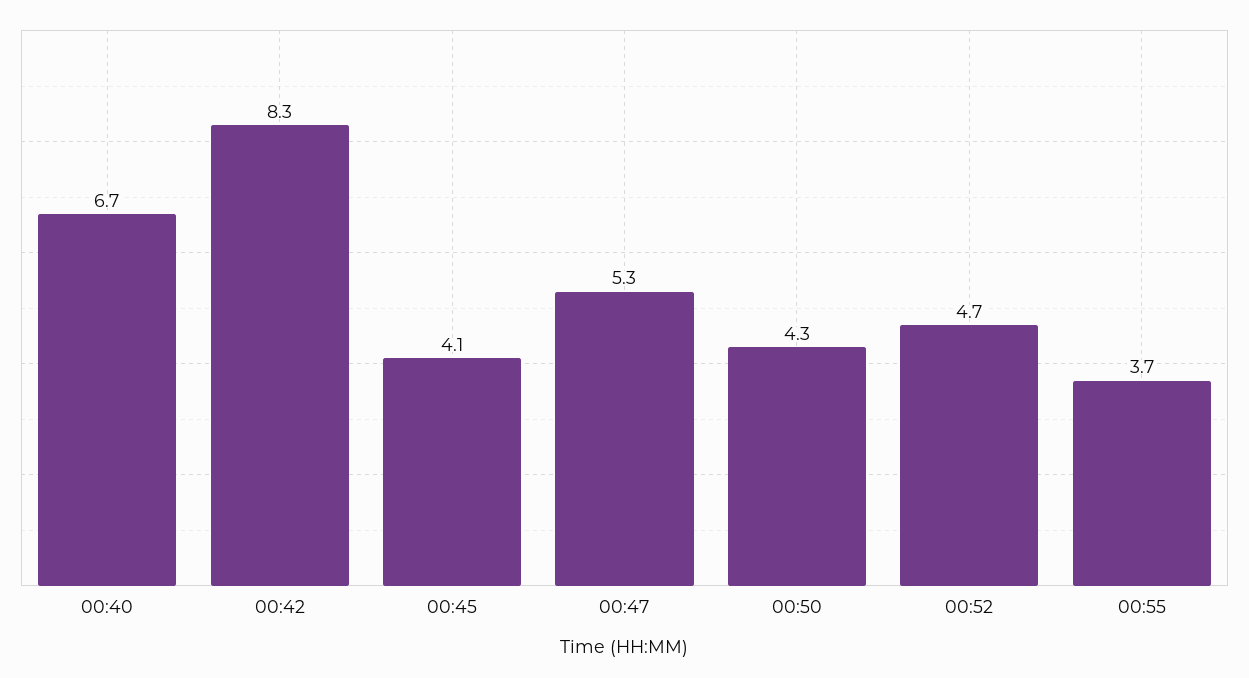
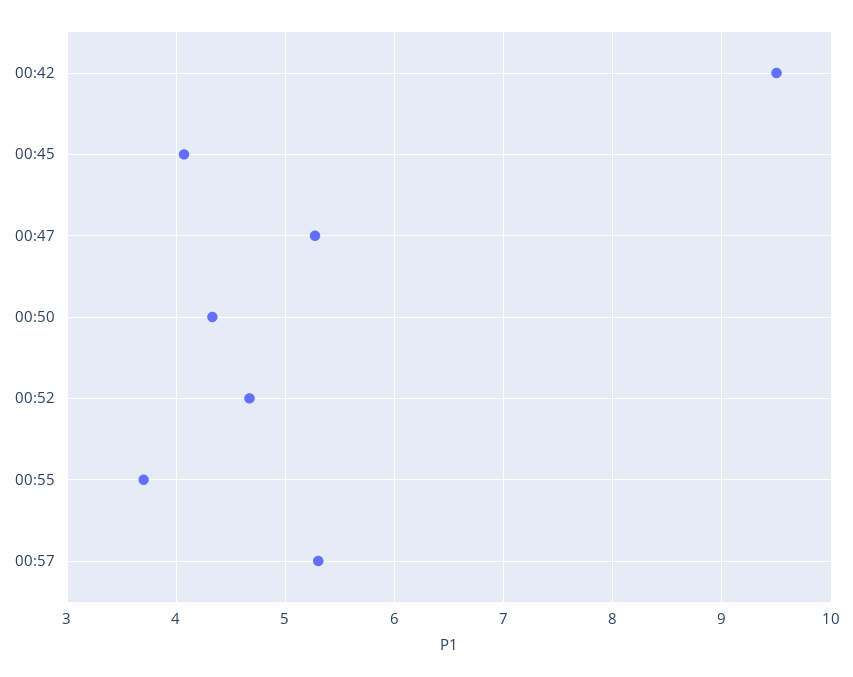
00:40: 6.7 -> none
00:42: 8.3 -> 9.5
00:57: none -> 5.3

